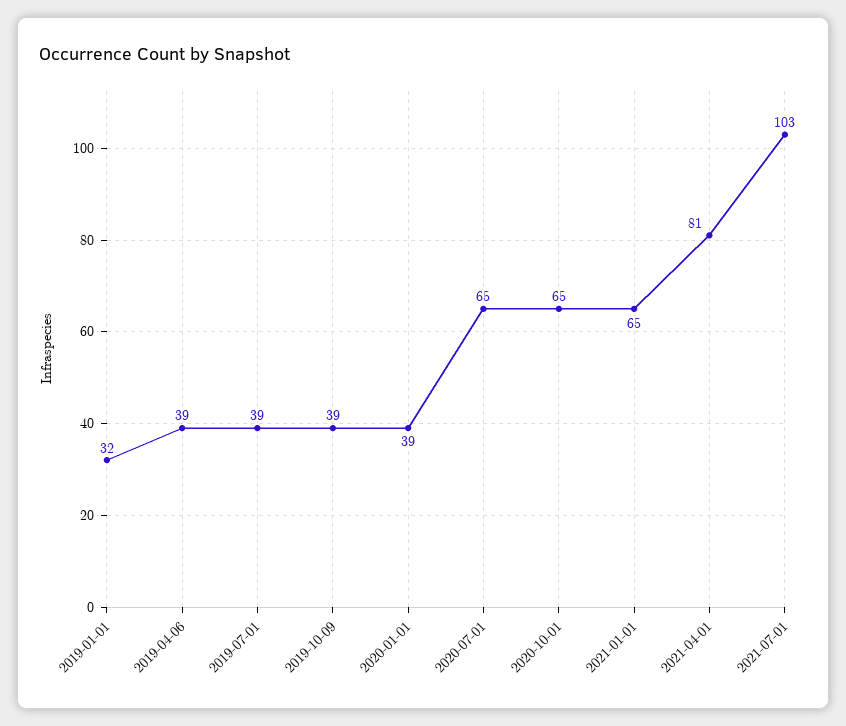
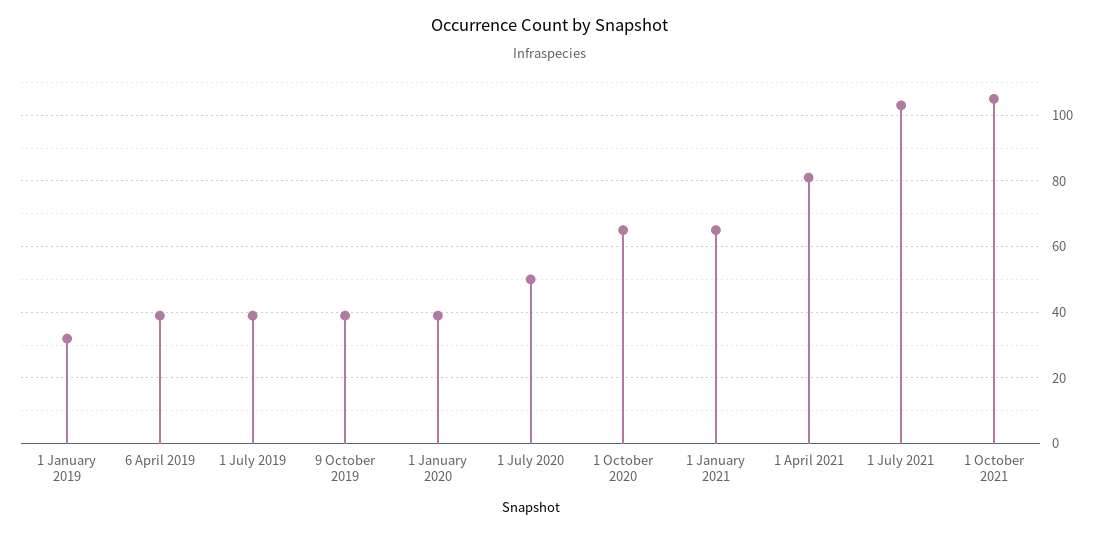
2020-07-01: 65 -> 50
1 October 2021: none -> 105

